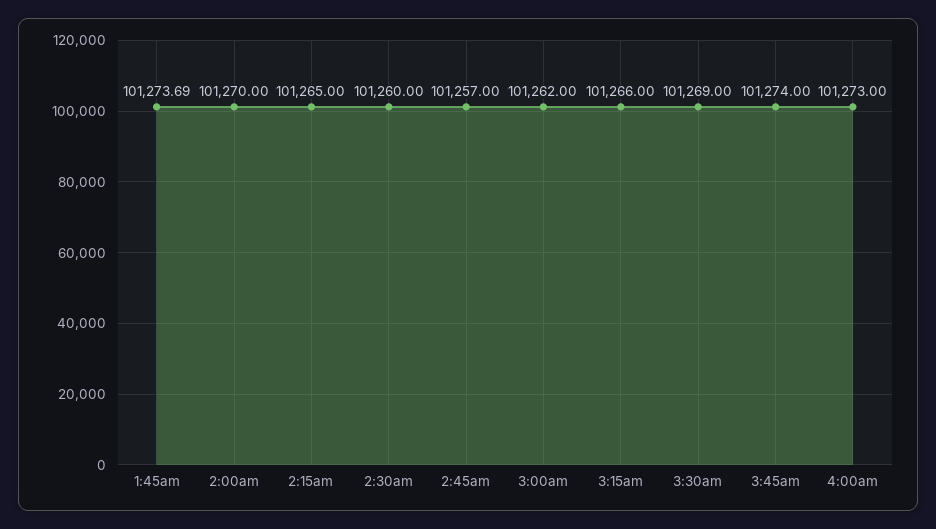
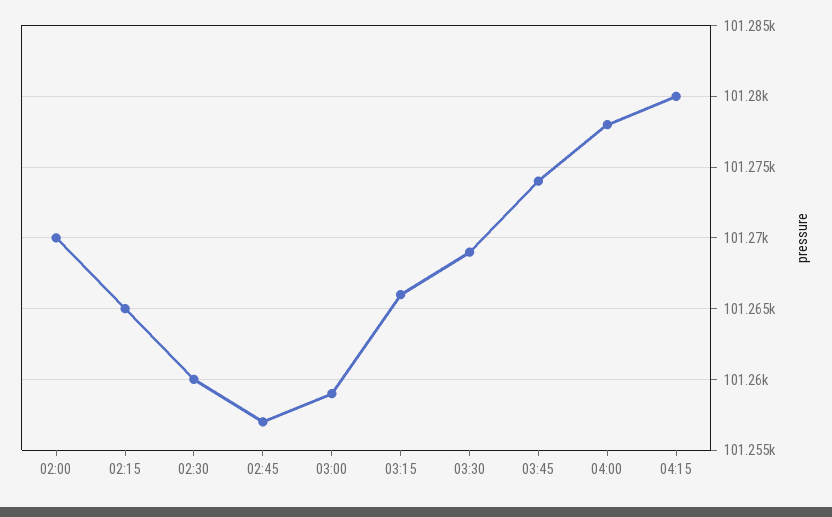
1:45am: 101273.69 -> none
3:00am: 101262 -> 101259
4:00am: 101273 -> 101278
04:15: none -> 101280

